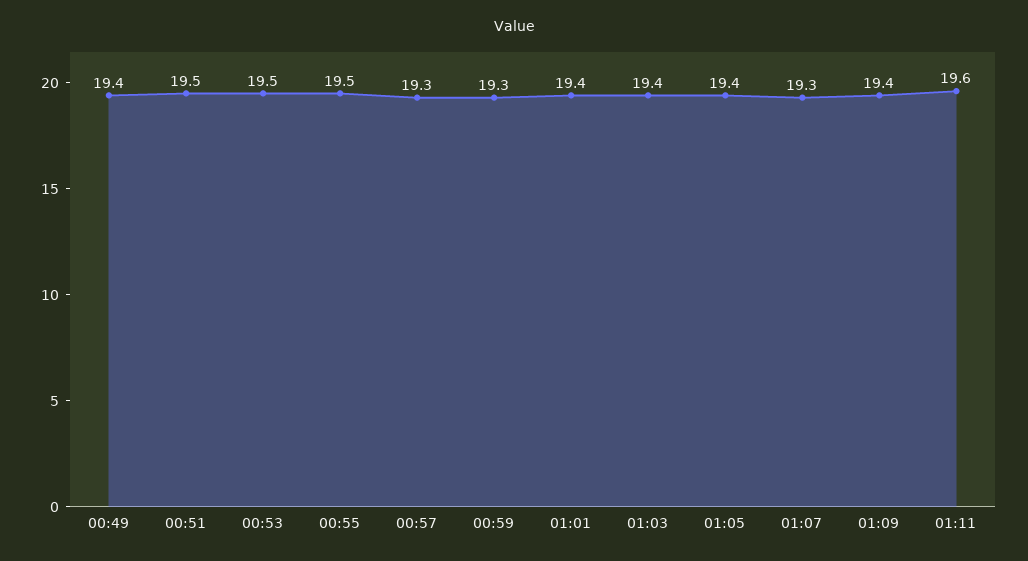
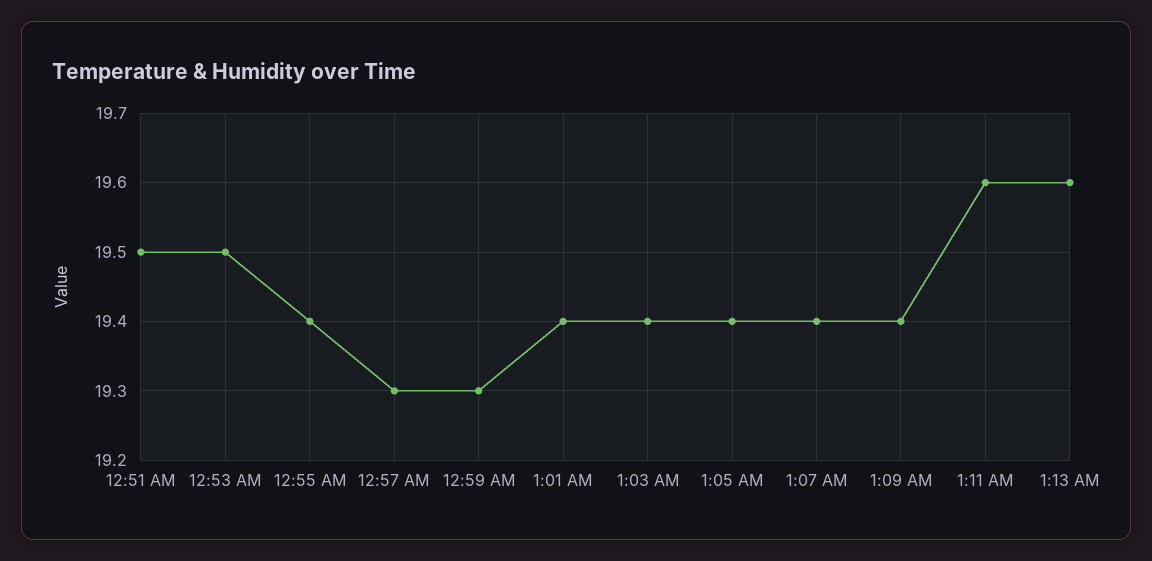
00:49: 19.4 -> none
00:55: 19.5 -> 19.4
01:07: 19.3 -> 19.4
1:13 AM: none -> 19.6

